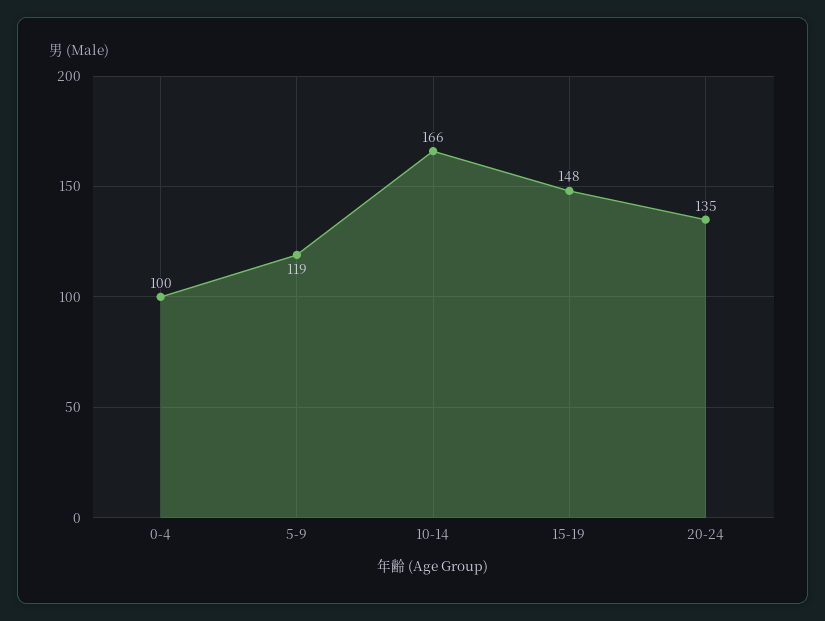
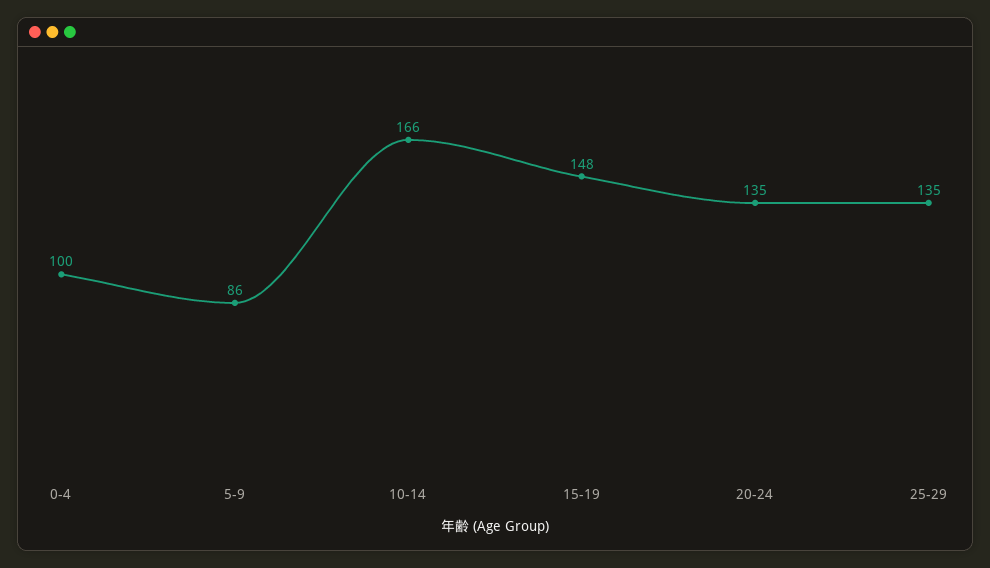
5-9: 119 -> 86
25-29: none -> 135

